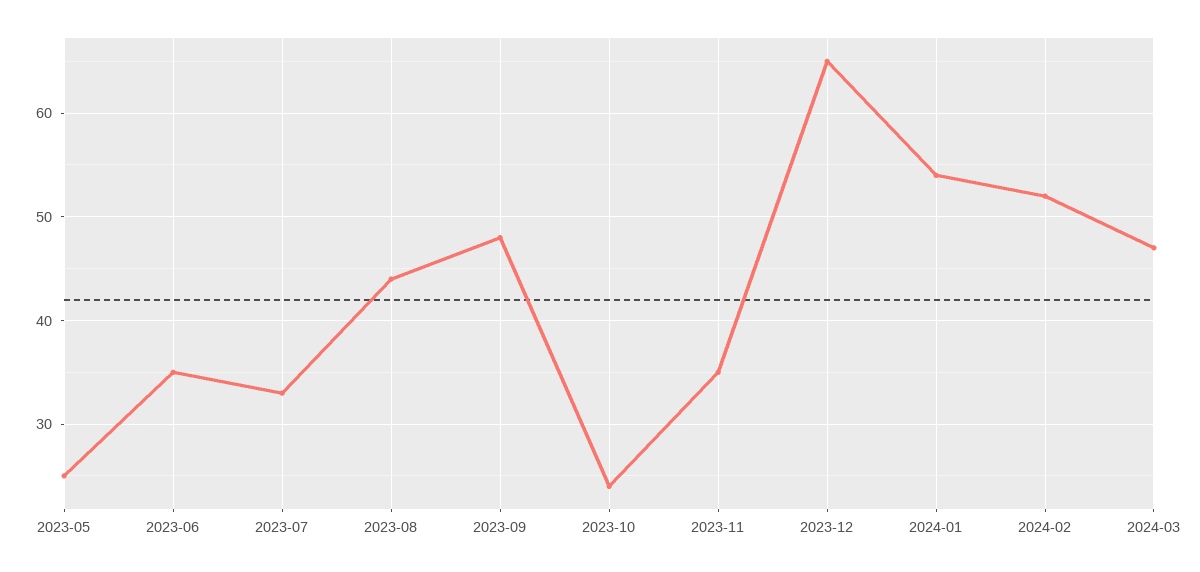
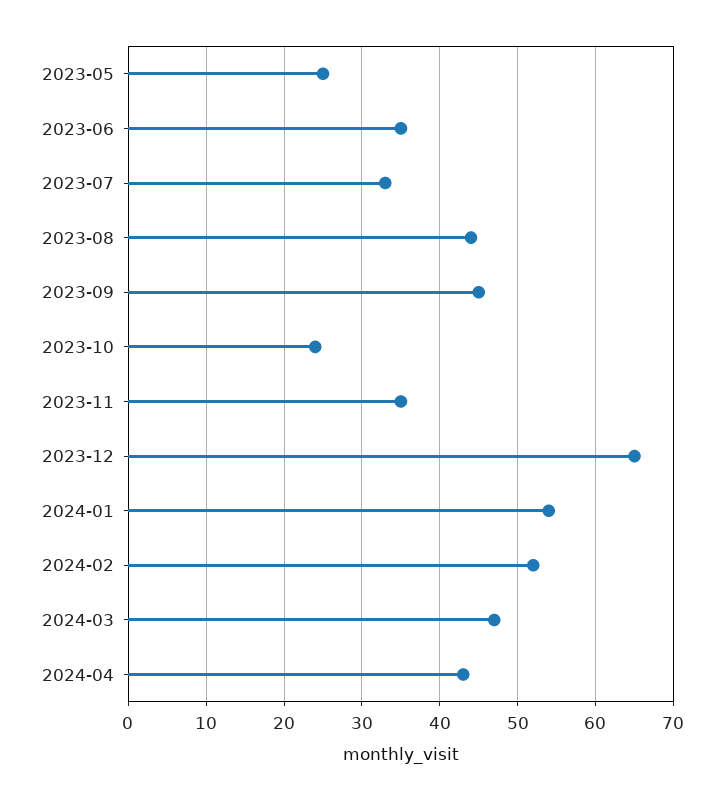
2023-09: 48 -> 45
2024-04: none -> 43

